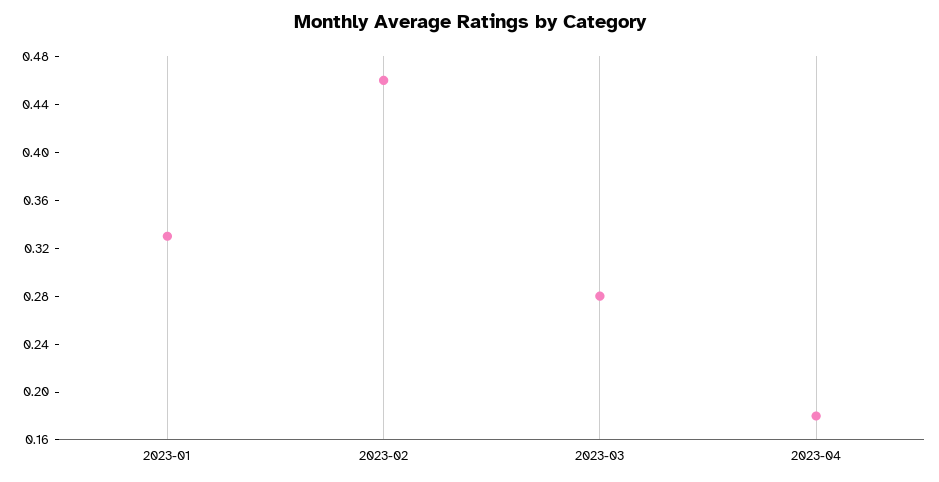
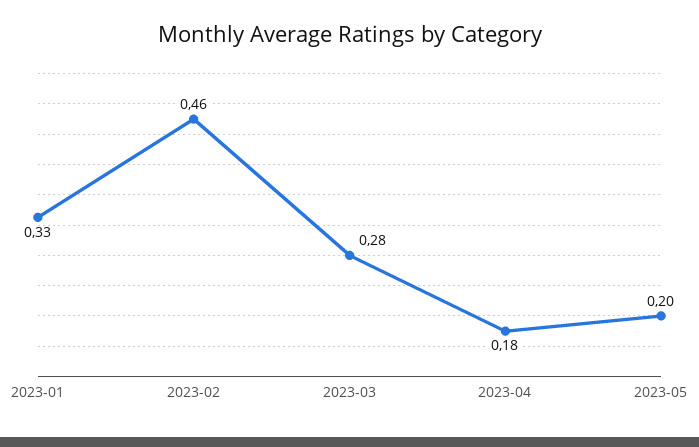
2023-05: none -> 0.2

